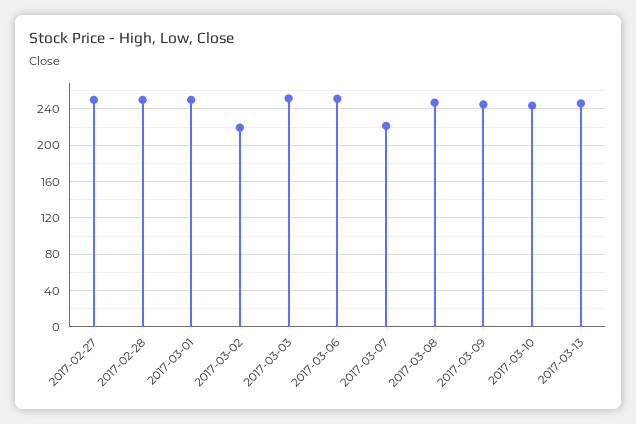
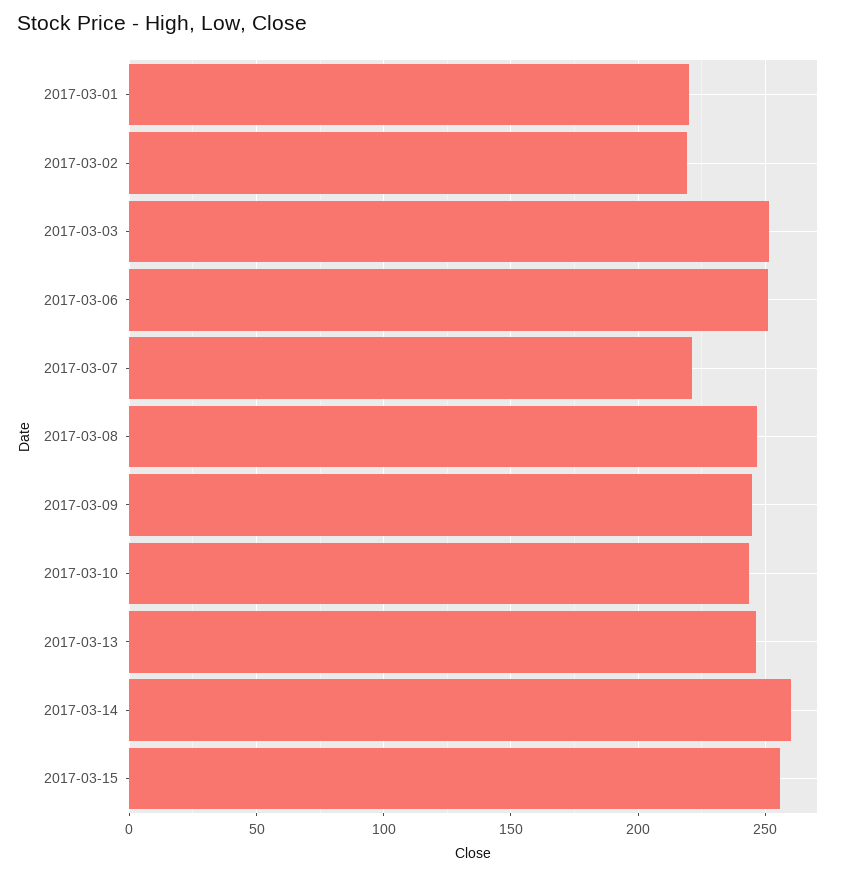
2017-02-27: 250 -> none
2017-02-28: 250 -> none
2017-03-01: 250 -> 220
2017-03-14: none -> 260
2017-03-15: none -> 255

